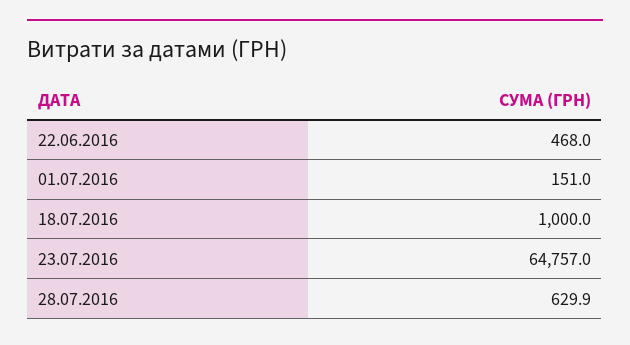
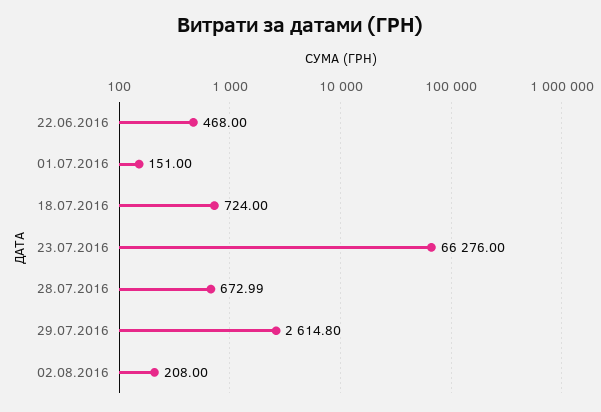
18.07.2016: 1000 -> 724
23.07.2016: 64757 -> 66276
28.07.2016: 629.9 -> 672.99
29.07.2016: none -> 2614.8
02.08.2016: none -> 208

